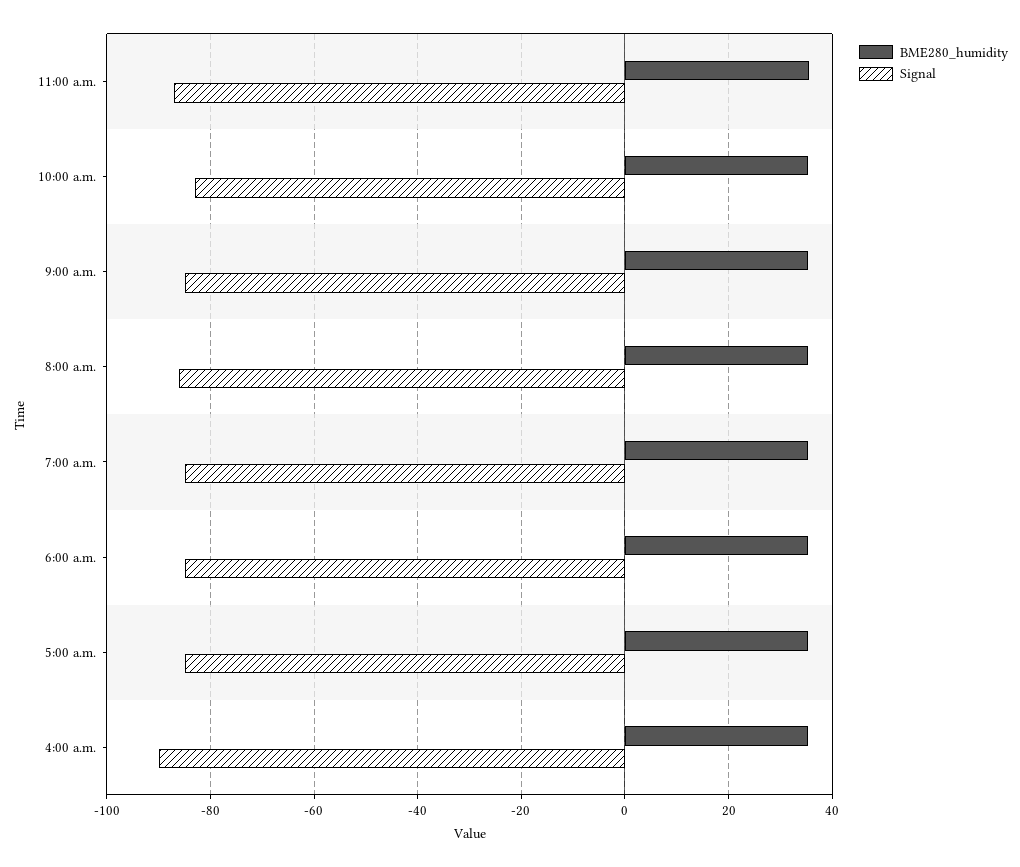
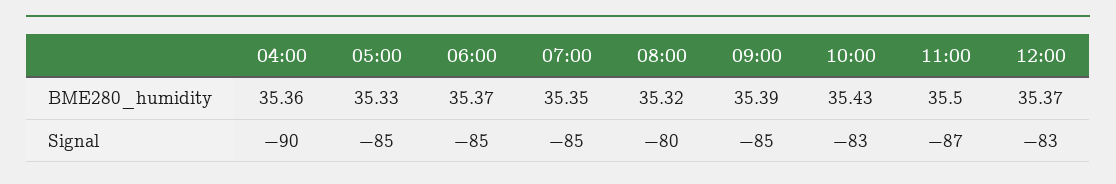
Signal, 8:00 a.m.: -86 -> -80
BME280_humidity, 12:00: none -> 35.37
Signal, 12:00: none -> -83

